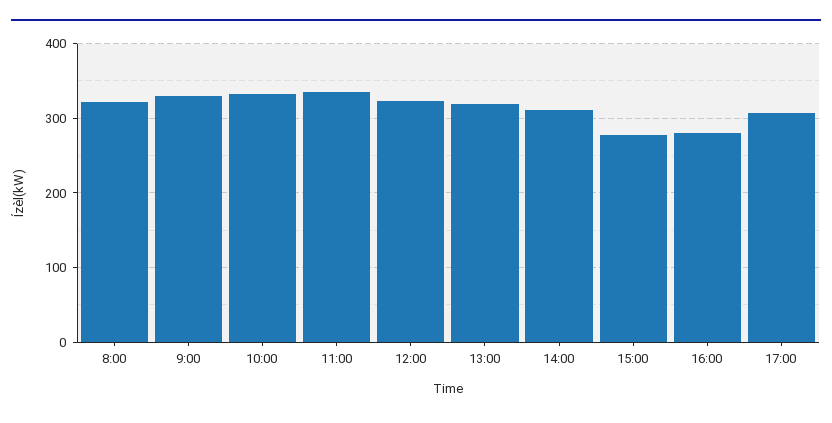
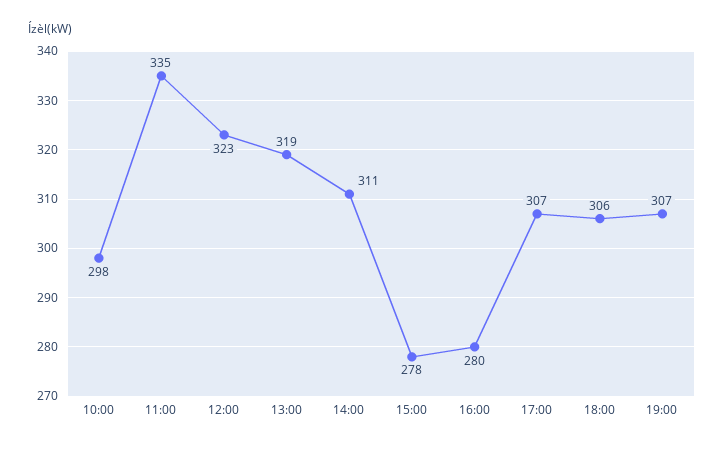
8:00: 320 -> none
9:00: 330 -> none
10:00: 330 -> 298
18:00: none -> 306
19:00: none -> 307

